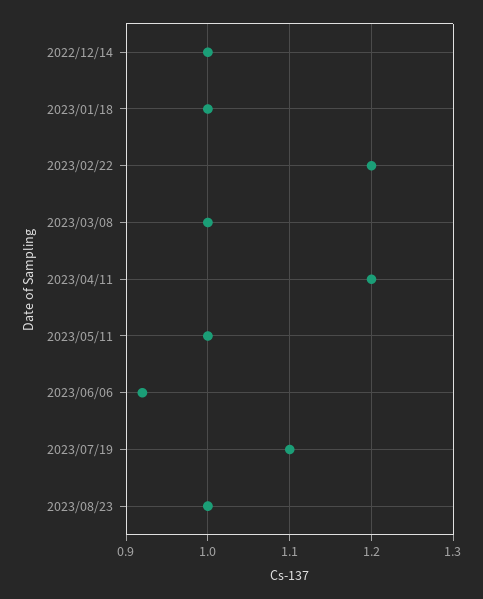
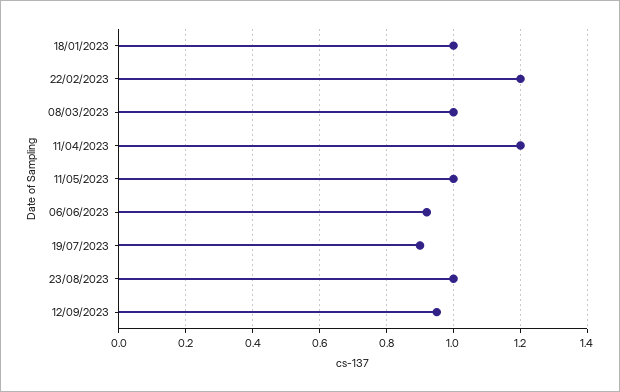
2022/12/14: 1 -> none
2023/07/19: 1.1 -> 0.9
12/09/2023: none -> 0.95

